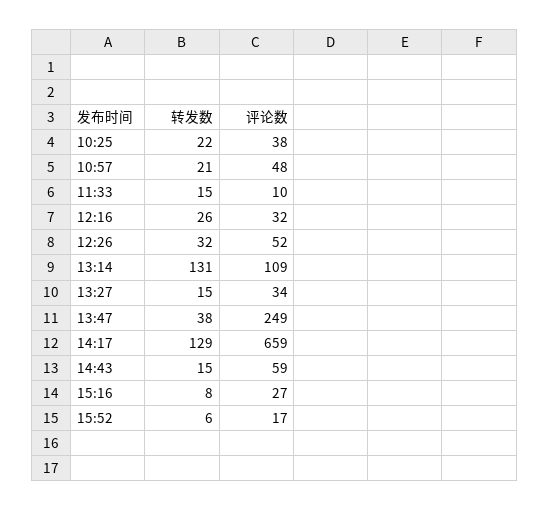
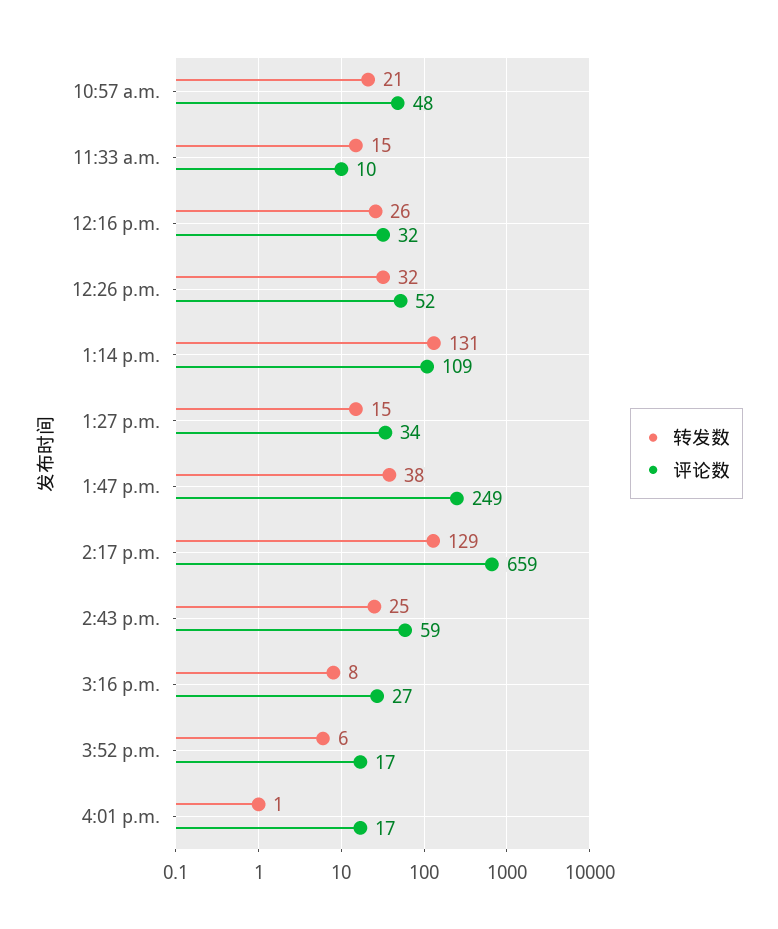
转发数, 10:25: 22 -> none
评论数, 10:25: 38 -> none
转发数, 14:43: 15 -> 25
转发数, 4:01 p.m.: none -> 1
评论数, 4:01 p.m.: none -> 17

